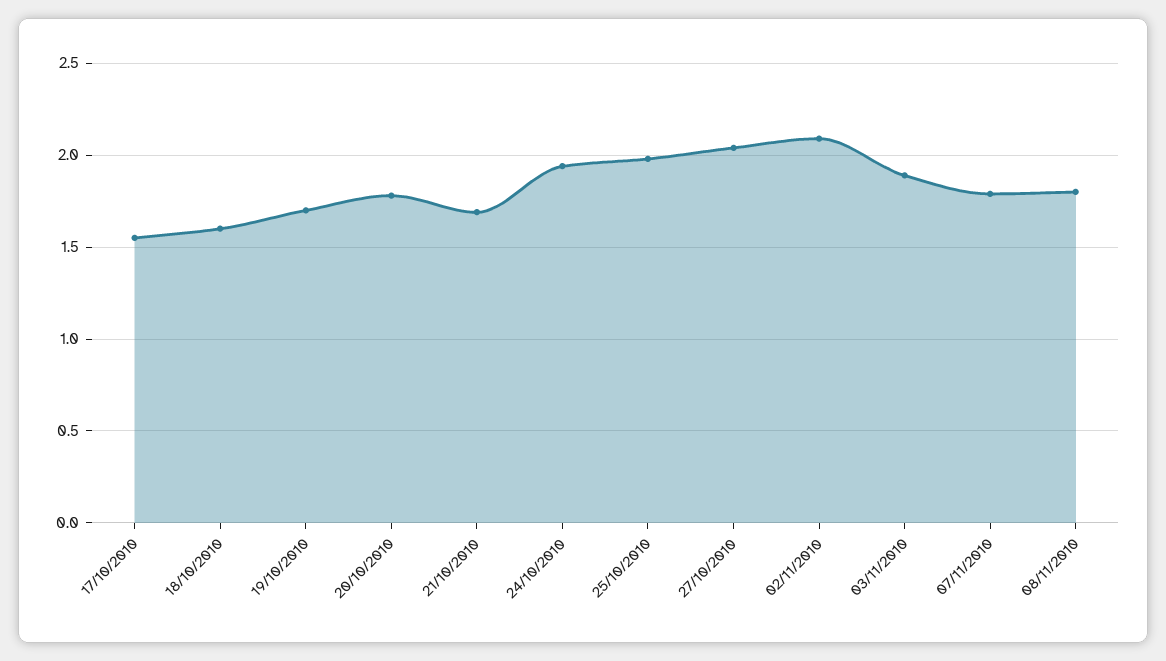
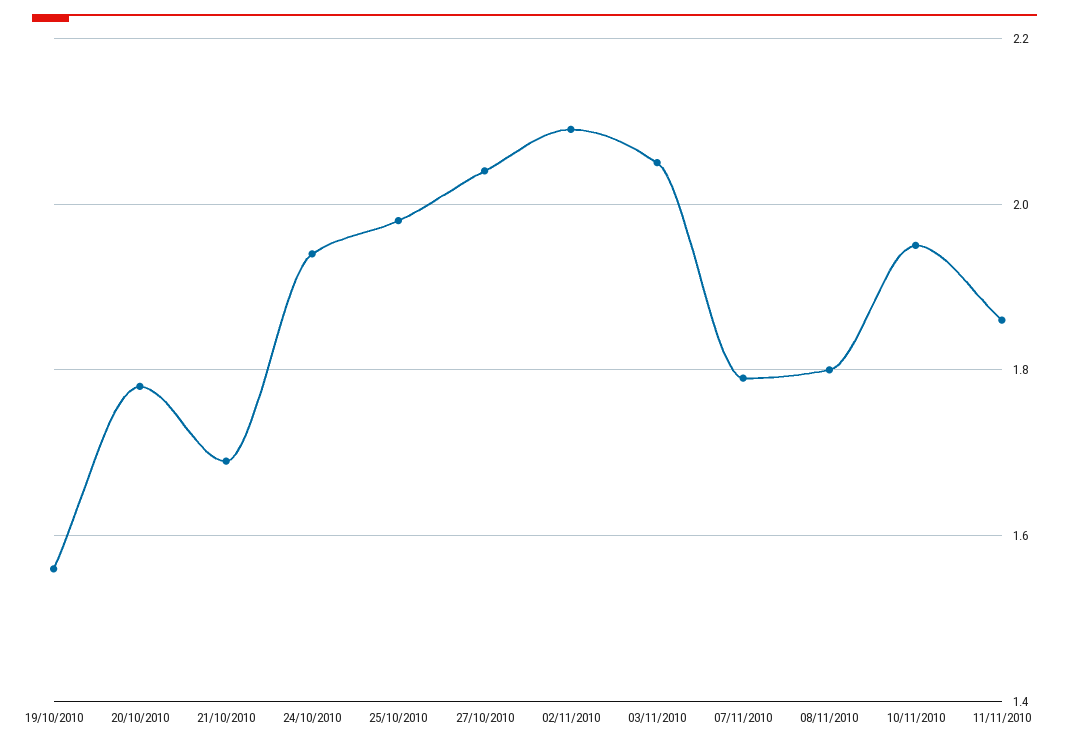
17/10/2010: 1.55 -> none
18/10/2010: 1.6 -> none
19/10/2010: 1.7 -> 1.55
03/11/2010: 1.9 -> 2.05
10/11/2010: none -> 1.95
11/11/2010: none -> 1.85

